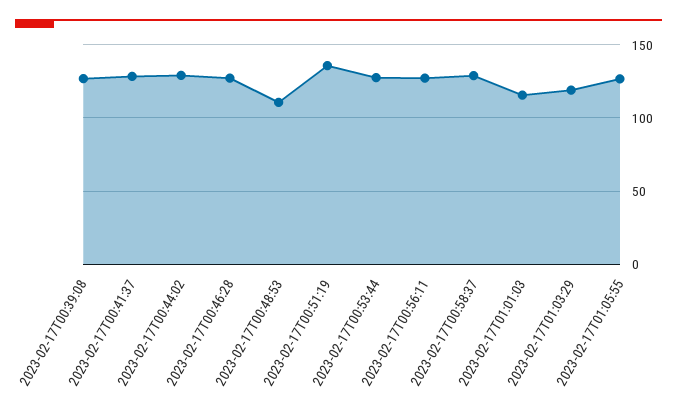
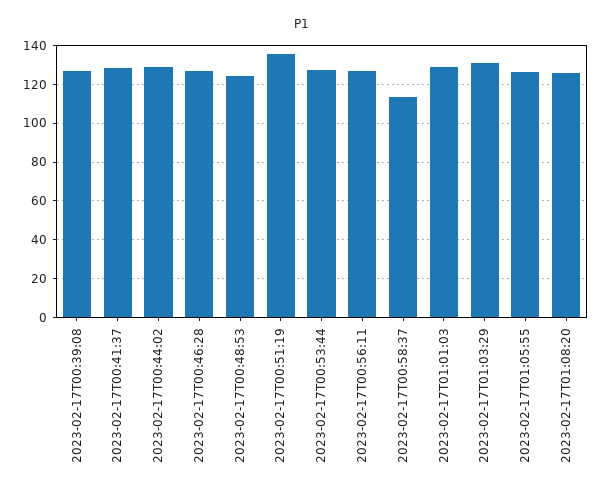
2023-02-17T00:48:53: 110 -> 125
2023-02-17T00:58:37: 130 -> 115
2023-02-17T01:01:03: 115 -> 130
2023-02-17T01:03:29: 120 -> 130
2023-02-17T01:08:20: none -> 125

